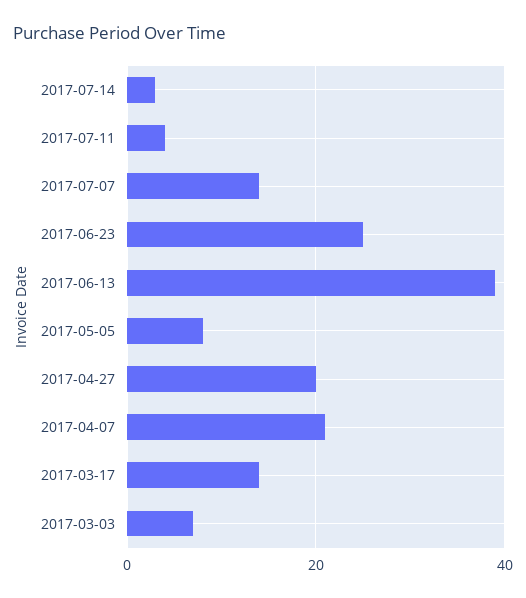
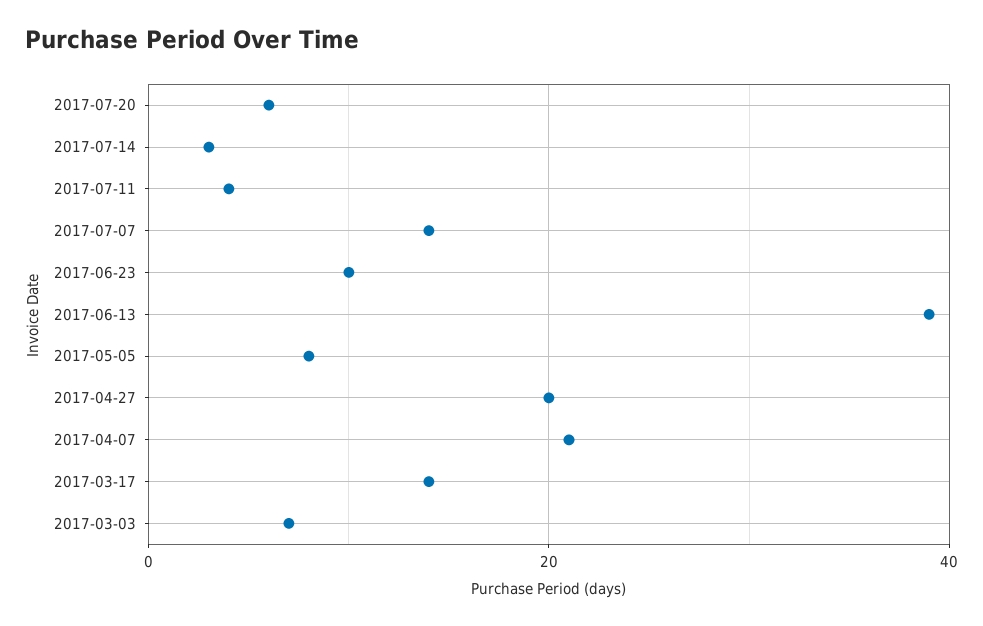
2017-06-23: 25 -> 10
2017-07-20: none -> 5

